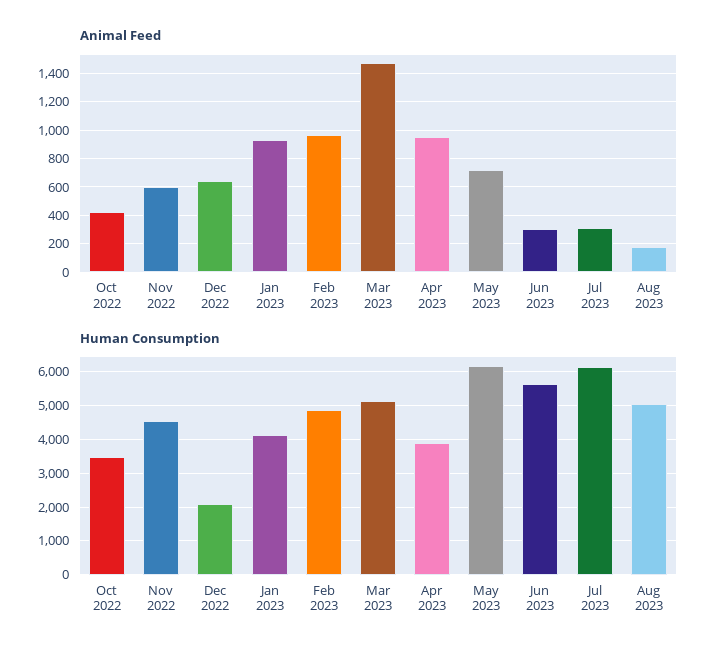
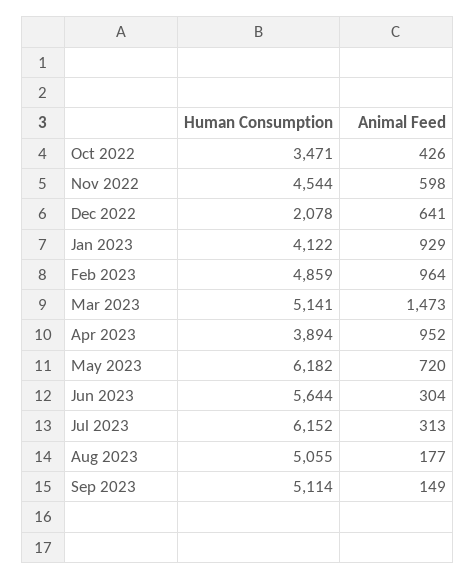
Human Consumption, Sep 2023: none -> 5114
Animal Feed, Sep 2023: none -> 149

